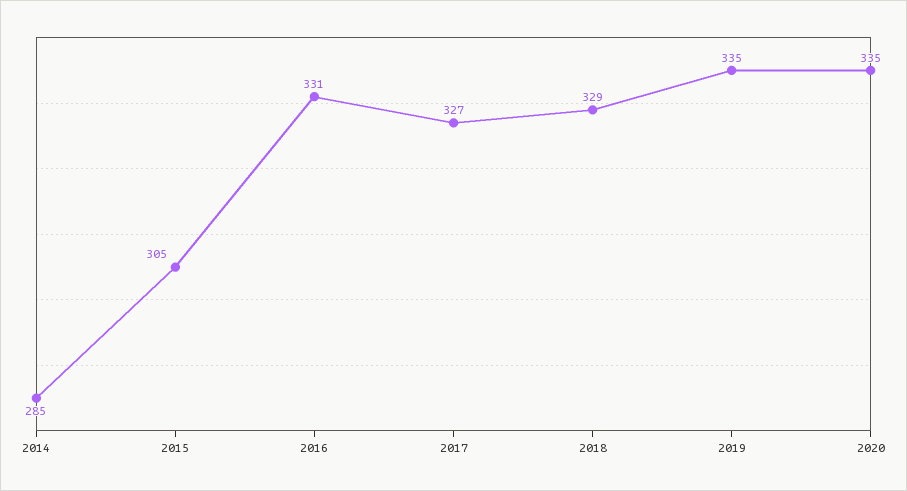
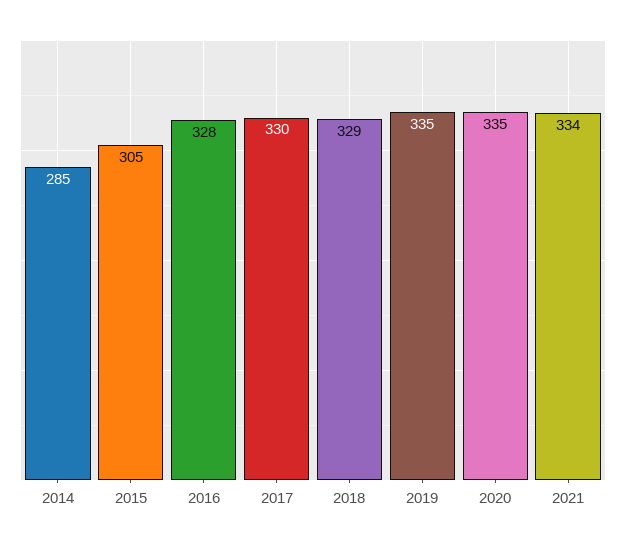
2016: 331 -> 328
2017: 327 -> 330
2021: none -> 334

